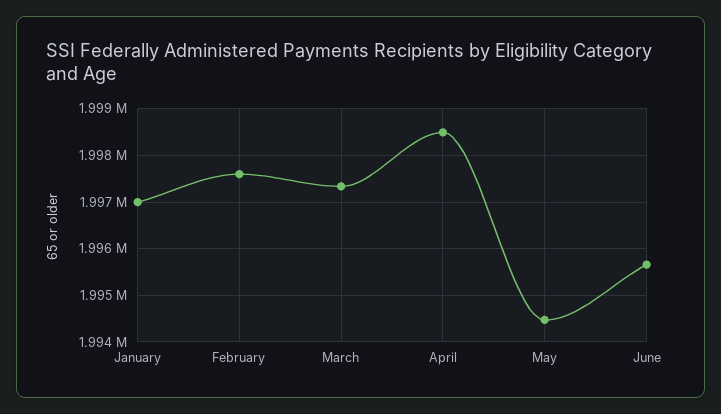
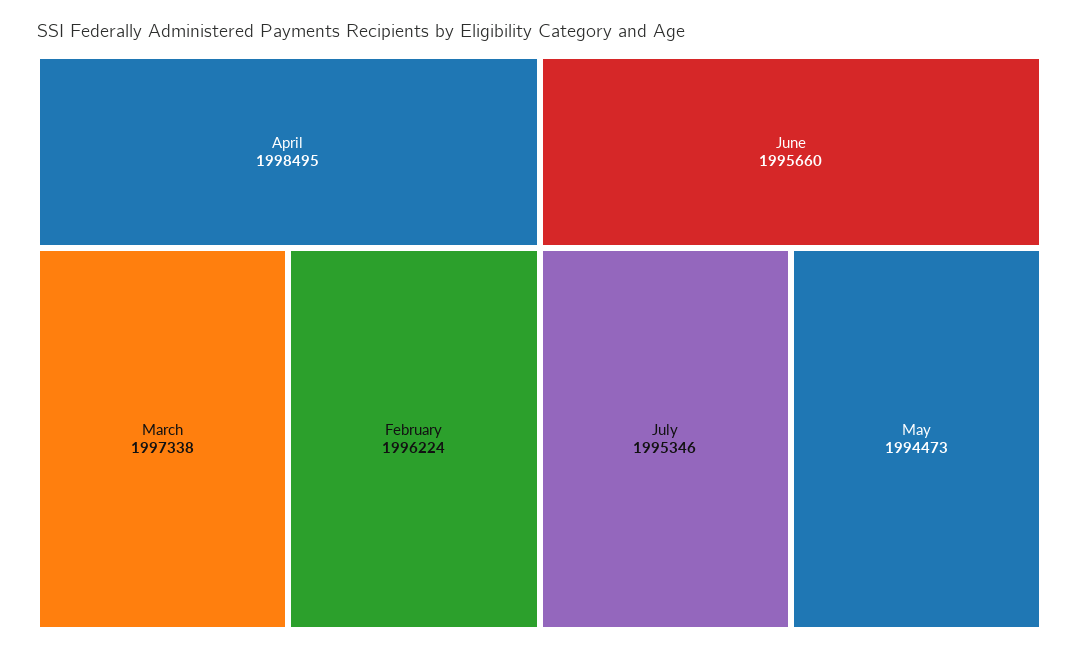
January: 1997000 -> none
February: 1997600 -> 1996224
July: none -> 1995346

